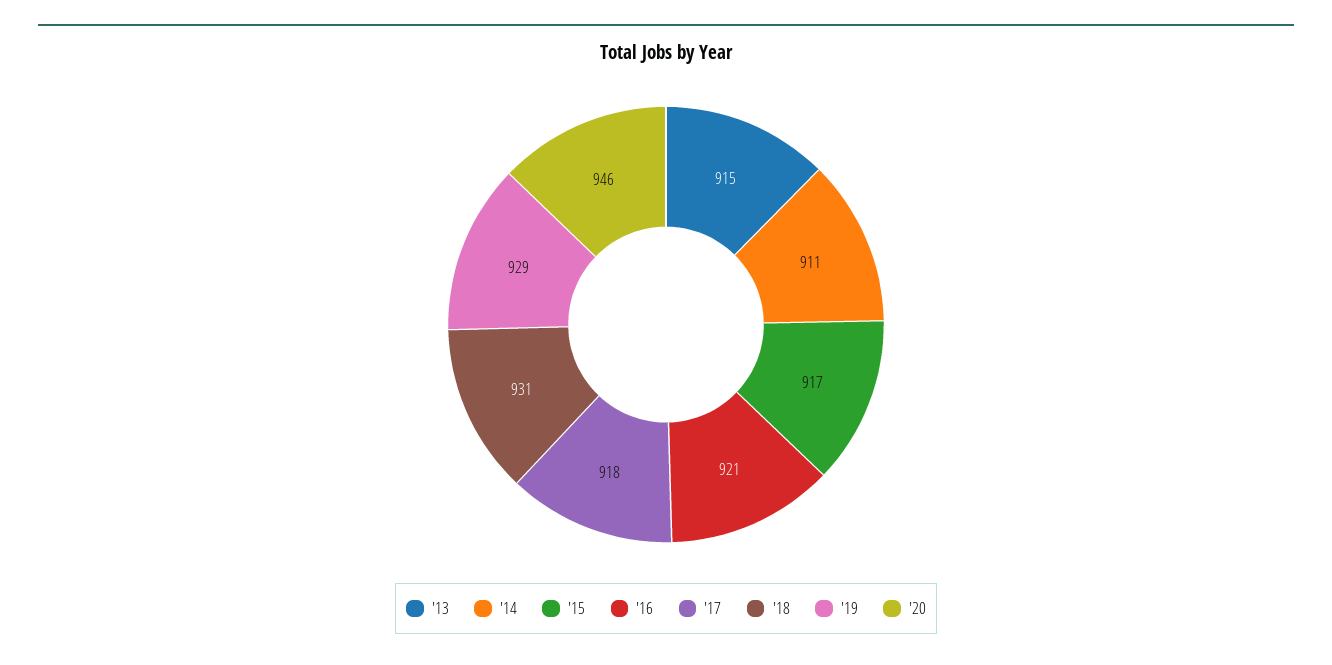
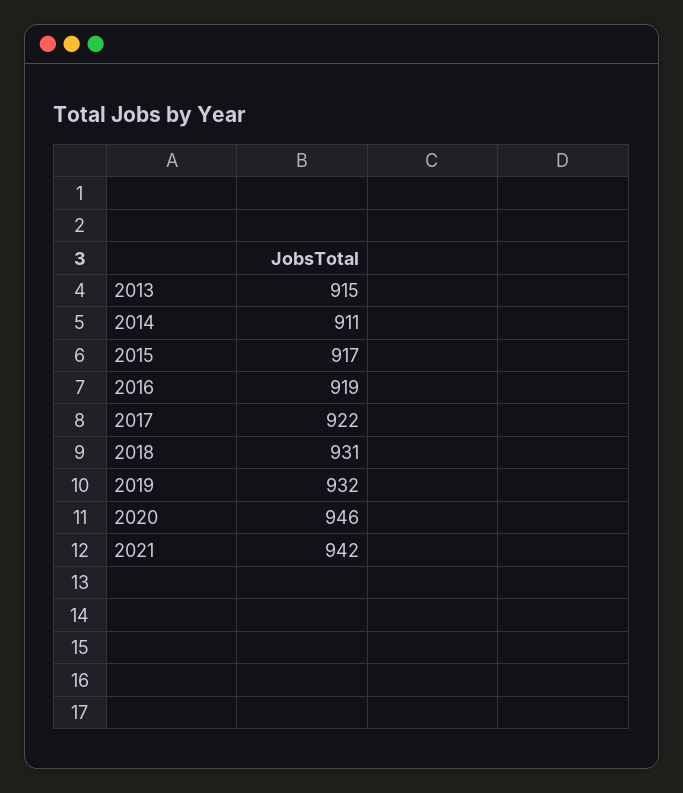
'16: 921 -> 919
'17: 918 -> 922
'19: 929 -> 932
2021: none -> 942

